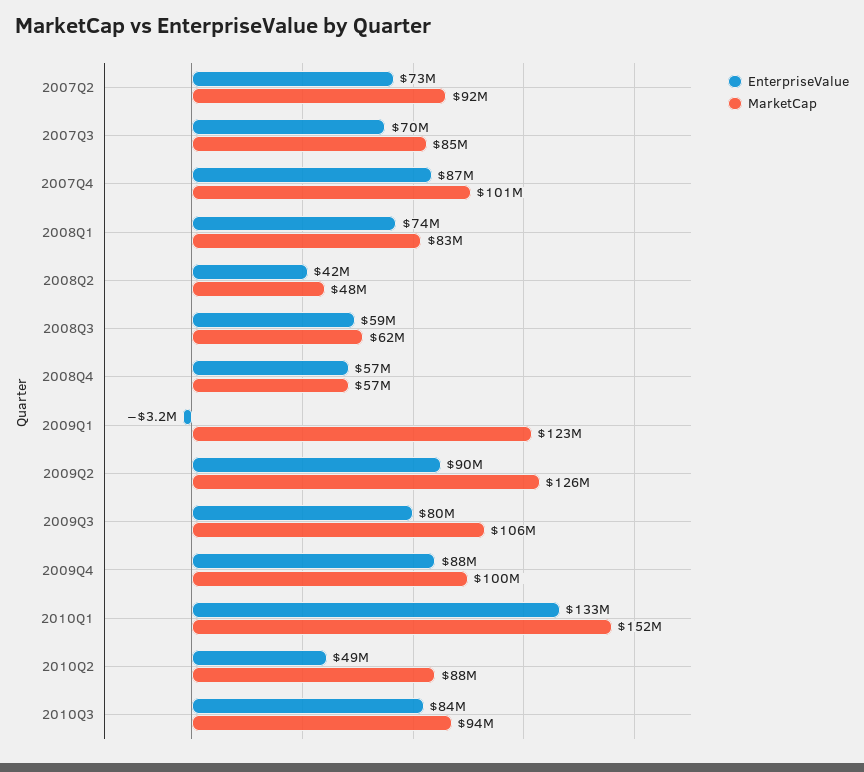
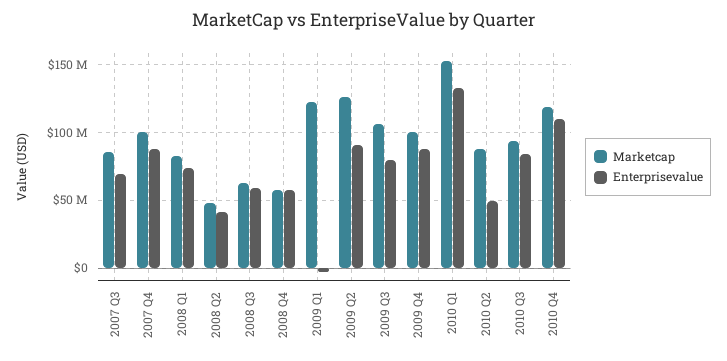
EnterpriseValue, 2007Q2: 73000000 -> none
MarketCap, 2007Q2: 92000000 -> none
MarketCap, 2010 Q4: none -> 120000000
EnterpriseValue, 2010 Q4: none -> 110000000

